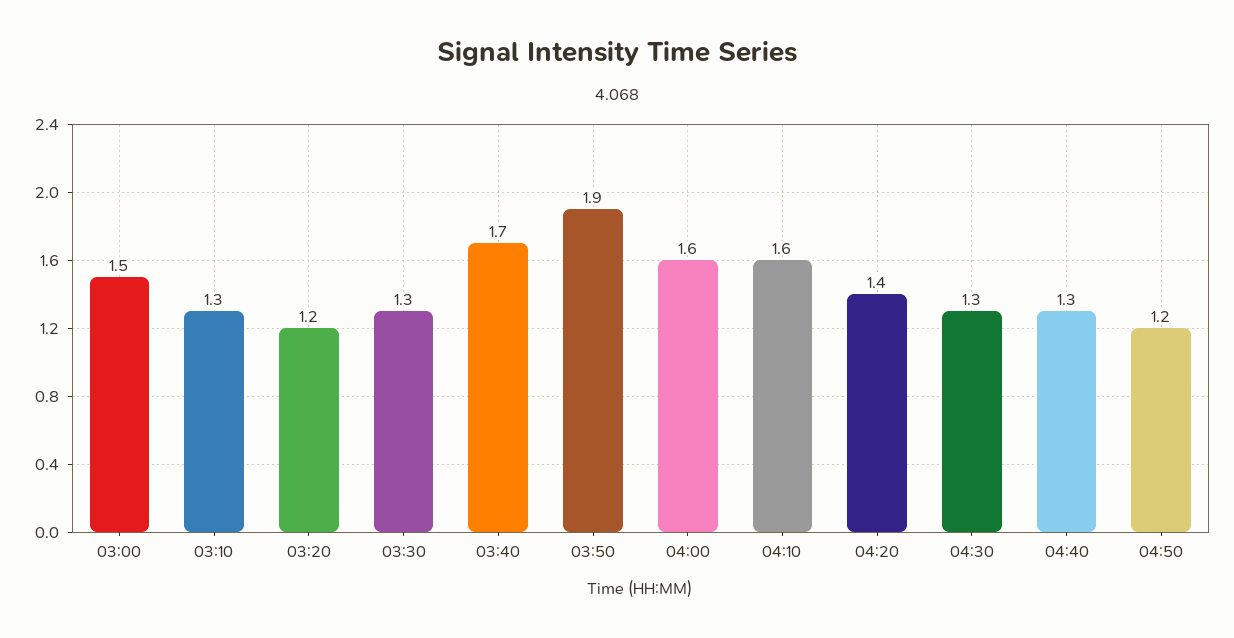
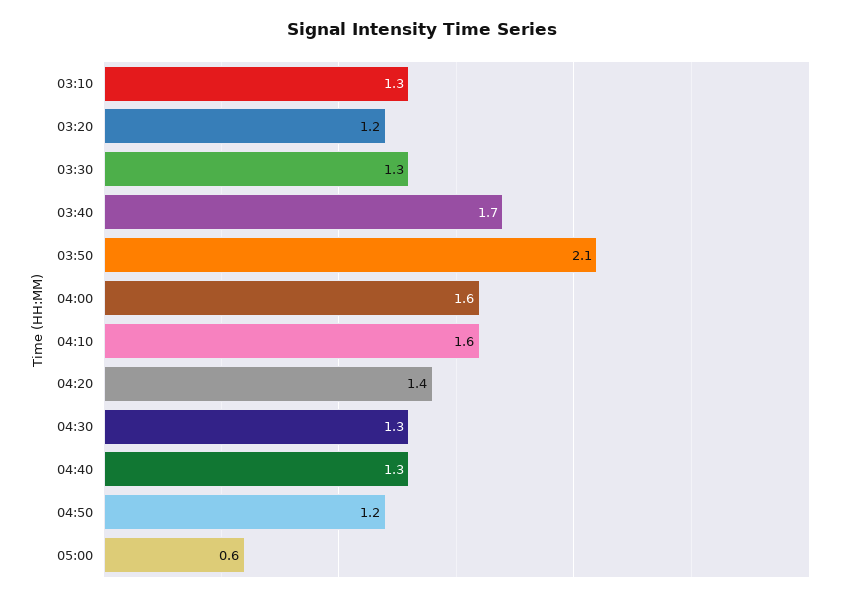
03:00: 1.5 -> none
03:50: 1.9 -> 2.1
05:00: none -> 0.6

